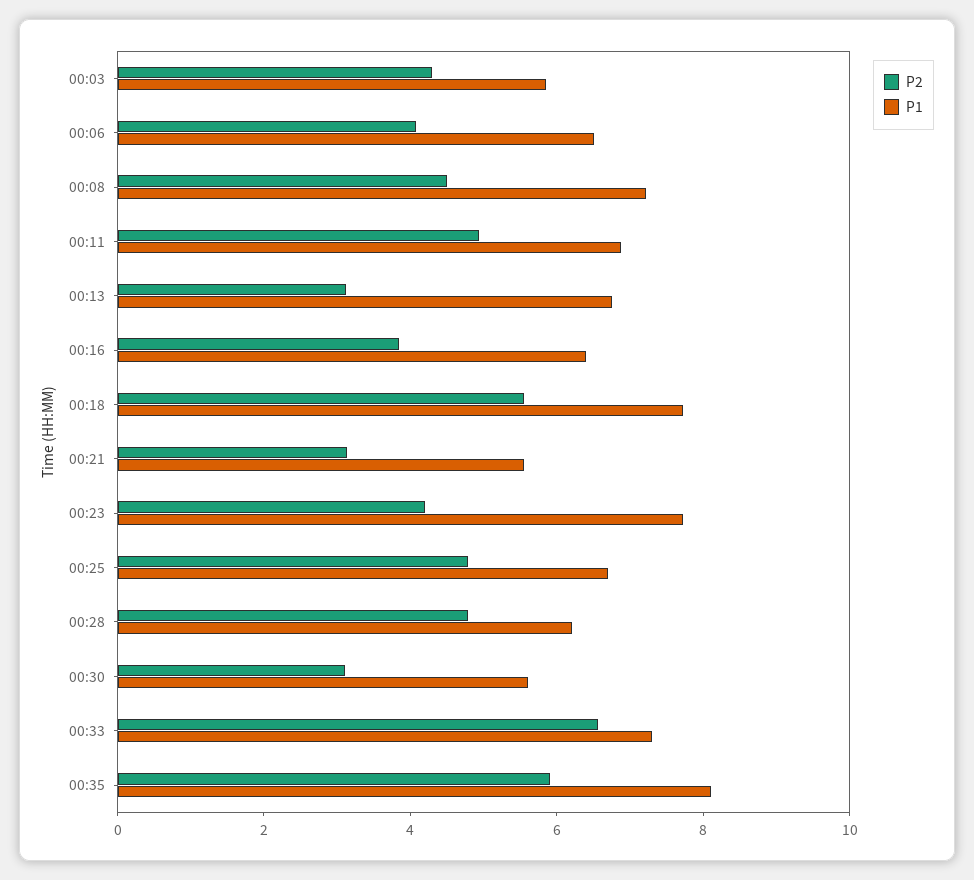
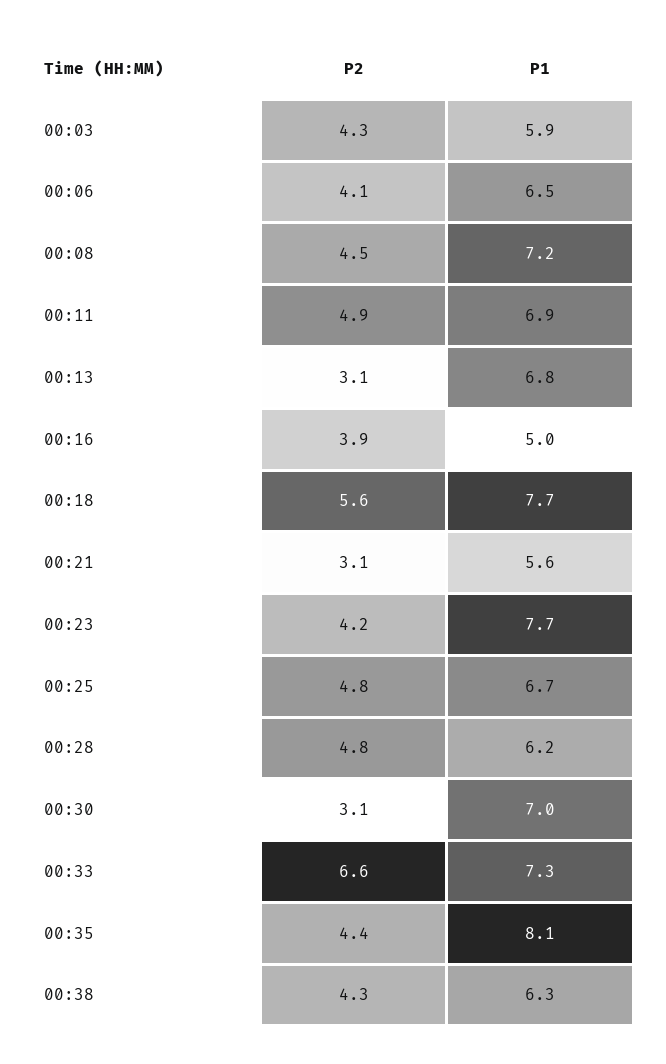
P1, 00:16: 6.5 -> 5
P1, 00:30: 5.5 -> 7
P2, 00:35: 6 -> 4.4
P2, 00:38: none -> 4.3
P1, 00:38: none -> 6.3

